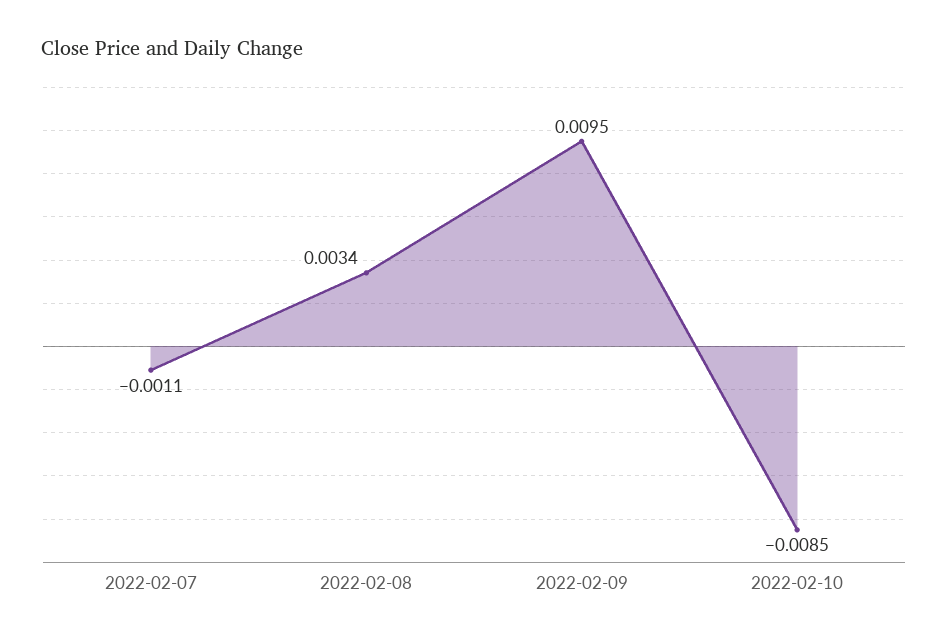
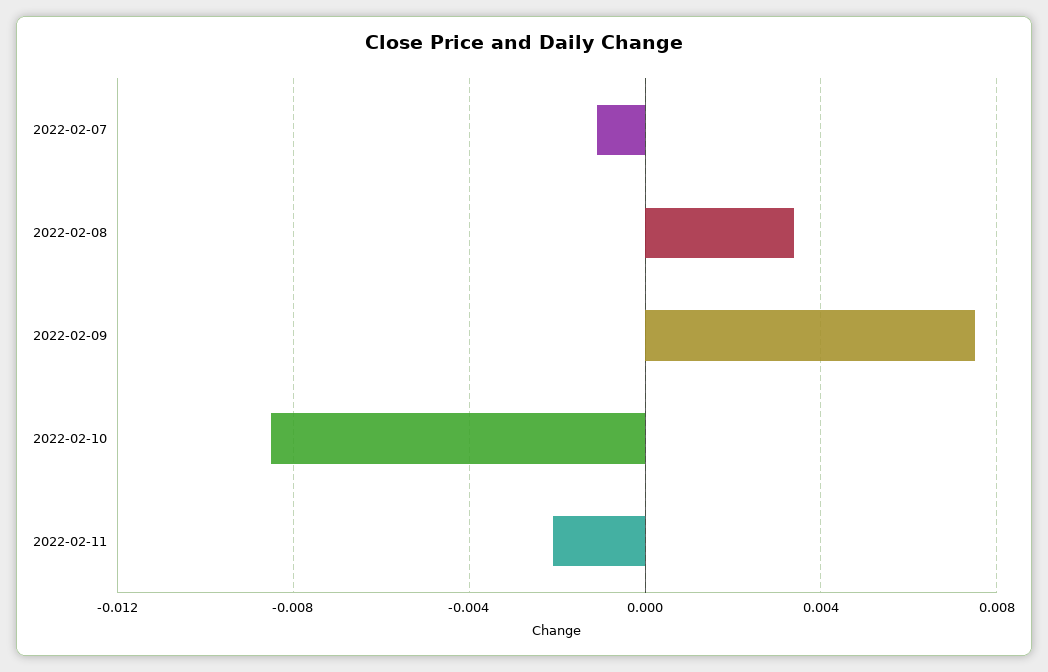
2022-02-09: 0.0095 -> 0.0075
2022-02-11: none -> -0.002

